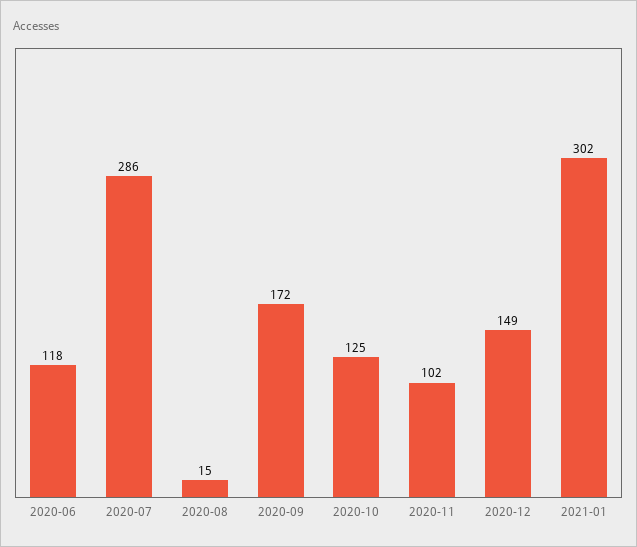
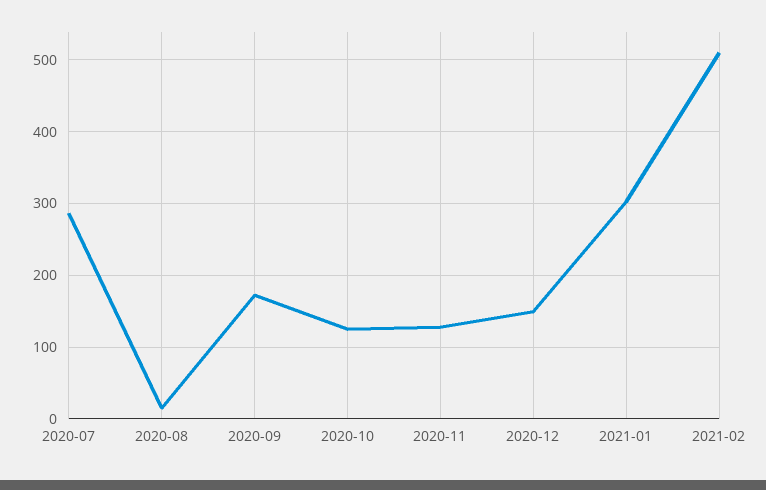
2020-06: 118 -> none
2020-11: 102 -> 130
2021-02: none -> 510

